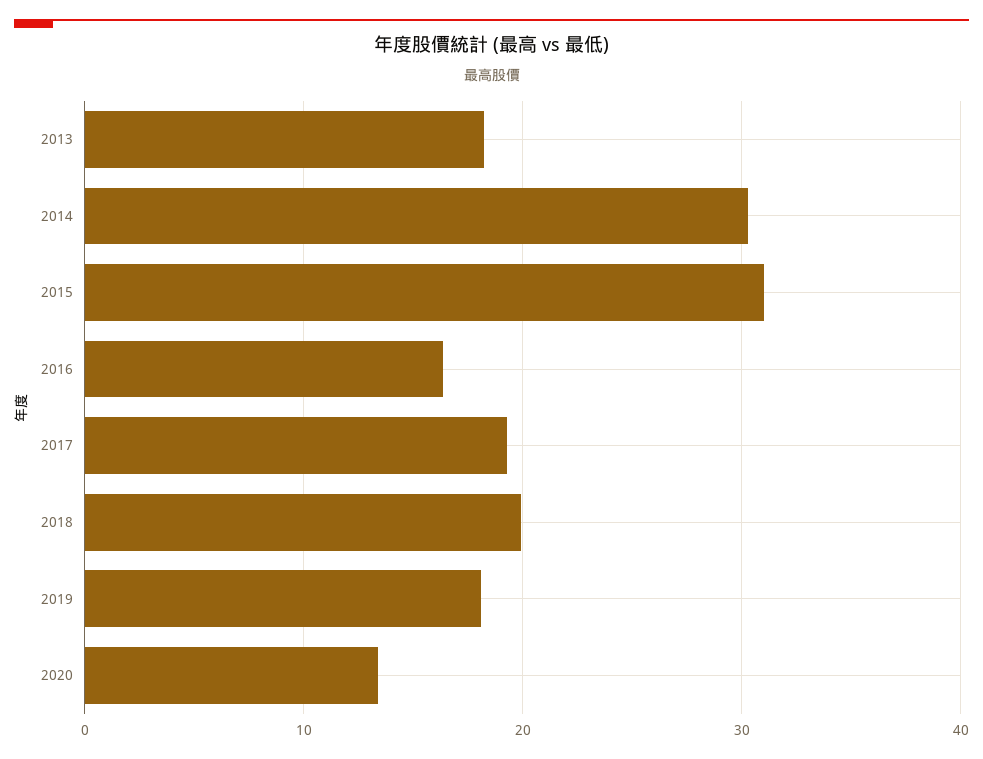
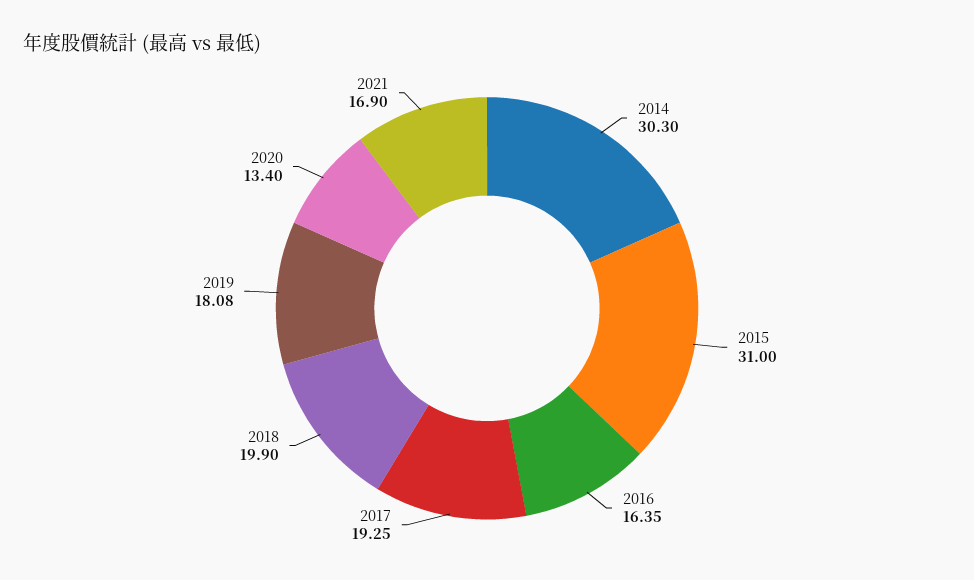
2013: 18 -> none
2021: none -> 16.9

